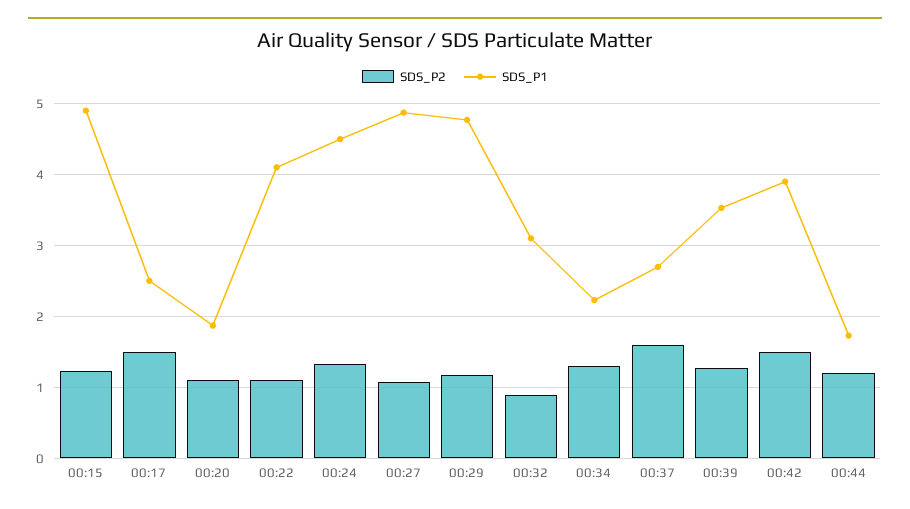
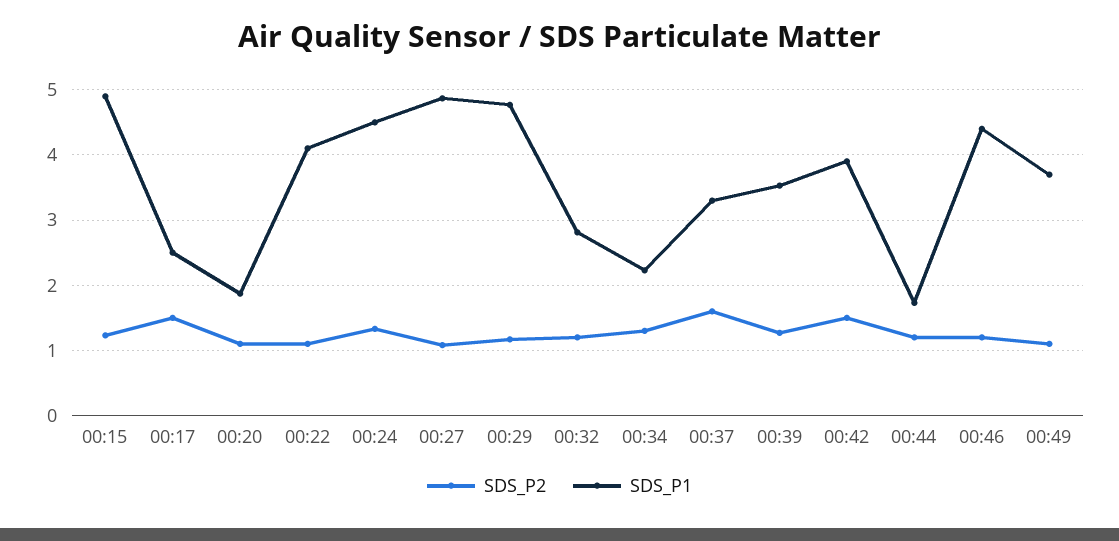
SDS_P2, 00:32: 0.9 -> 1.2
SDS_P1, 00:32: 3.1 -> 2.8
SDS_P1, 00:37: 2.7 -> 3.3
SDS_P2, 00:46: none -> 1.2
SDS_P1, 00:46: none -> 4.4
SDS_P2, 00:49: none -> 1.1
SDS_P1, 00:49: none -> 3.7

